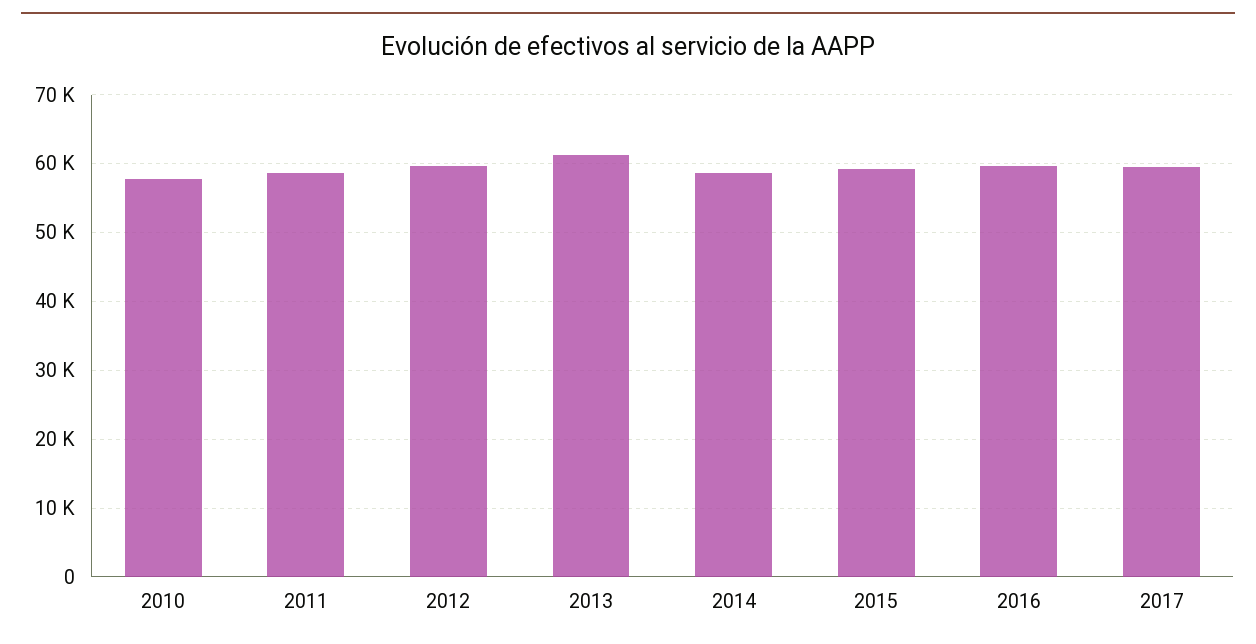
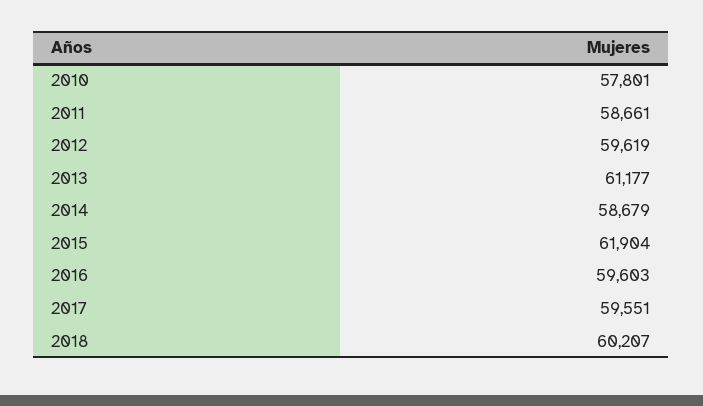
2015: 59000 -> 61904
2018: none -> 60207

